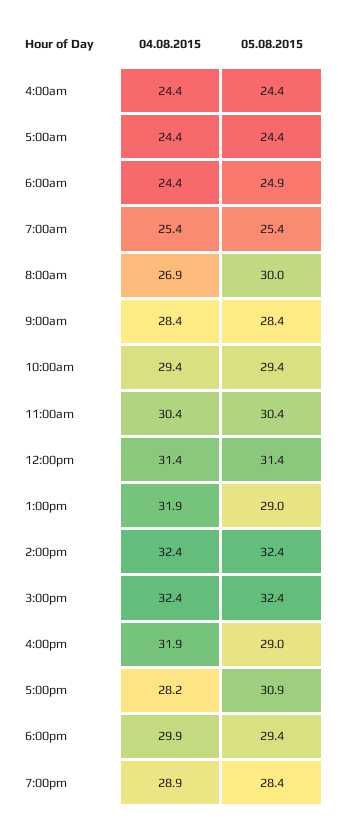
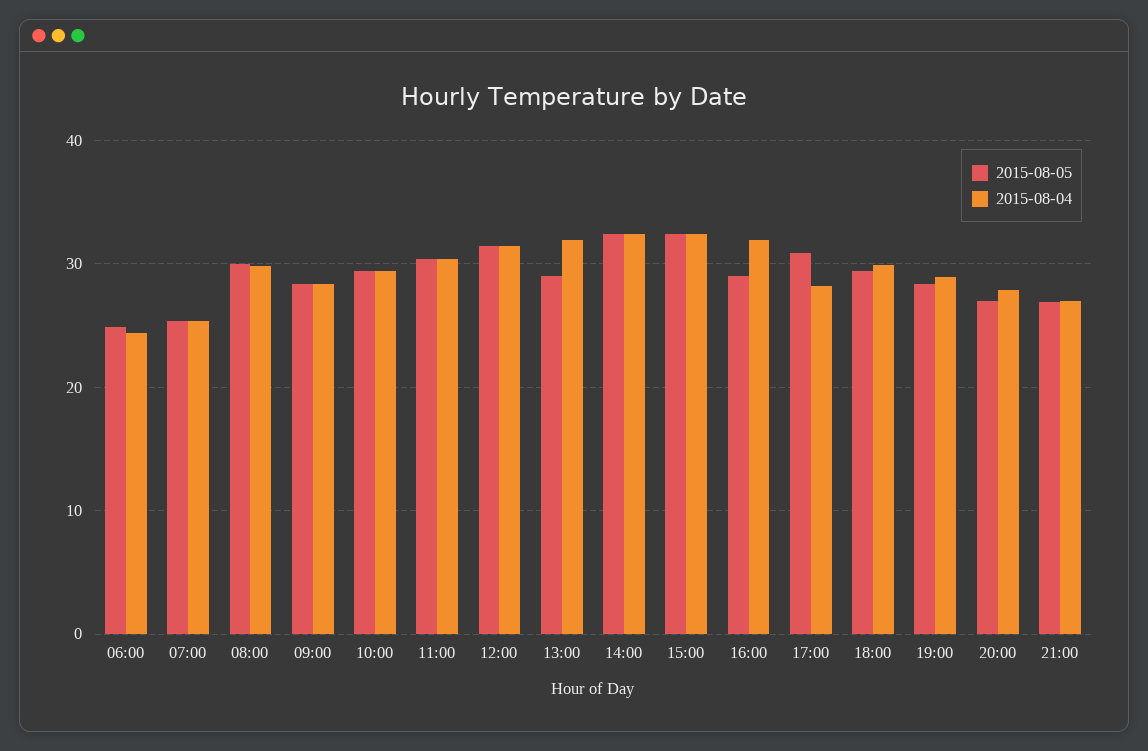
04.08.2015, 4:00am: 24.4 -> none
05.08.2015, 4:00am: 24.4 -> none
04.08.2015, 5:00am: 24.4 -> none
05.08.2015, 5:00am: 24.4 -> none
04.08.2015, 8:00am: 26.9 -> 30
05.08.2015, 20:00: none -> 27
04.08.2015, 20:00: none -> 28
05.08.2015, 21:00: none -> 27
04.08.2015, 21:00: none -> 27

